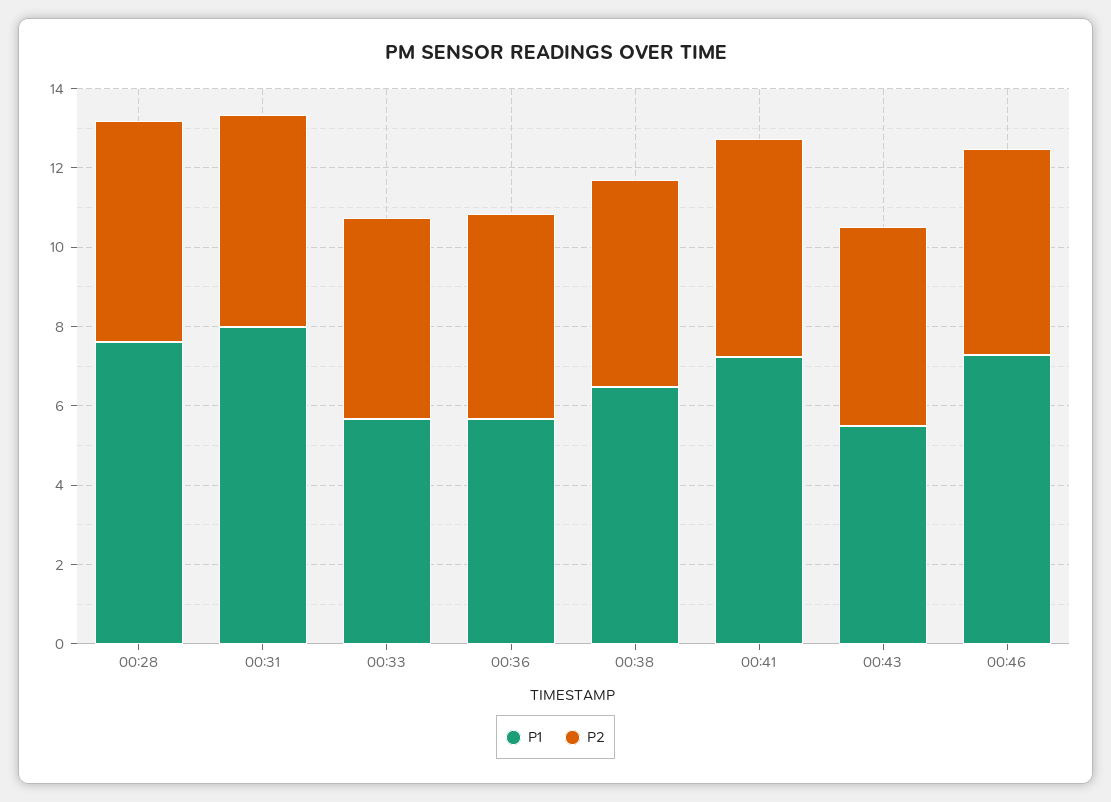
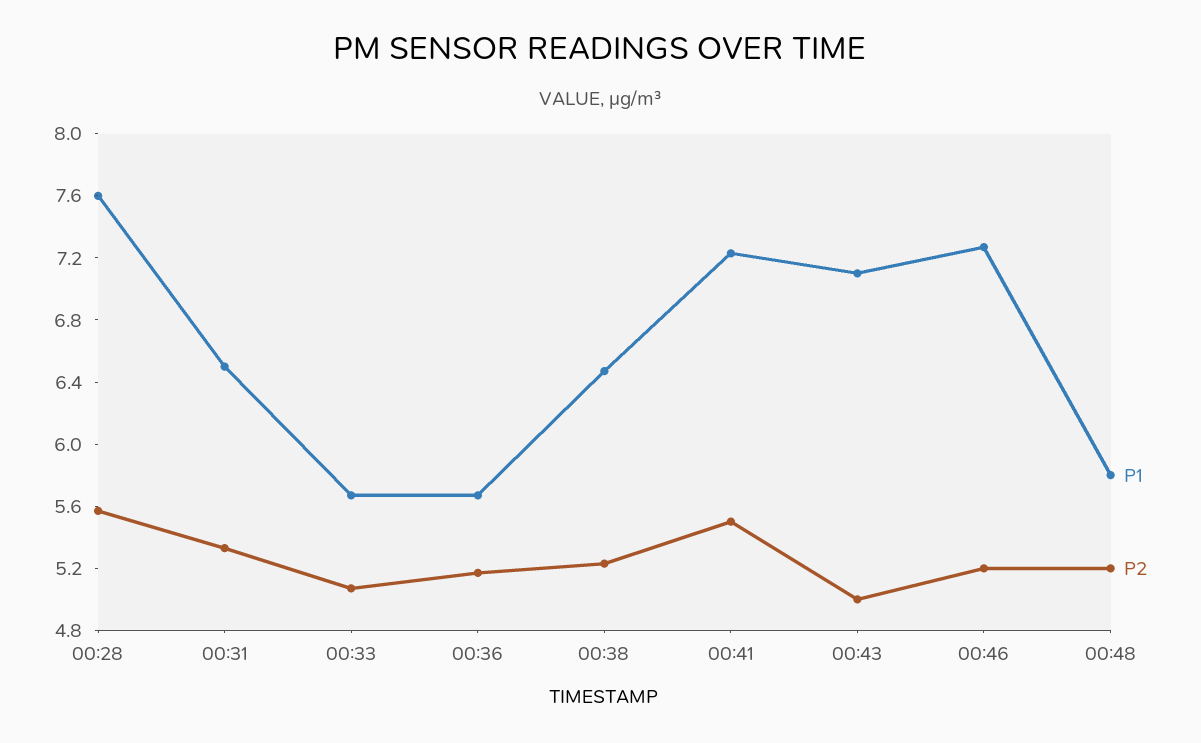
P1, 00:31: 8 -> 6.5
P1, 00:43: 5.5 -> 7.1
P1, 00:48: none -> 5.8
P2, 00:48: none -> 5.2

